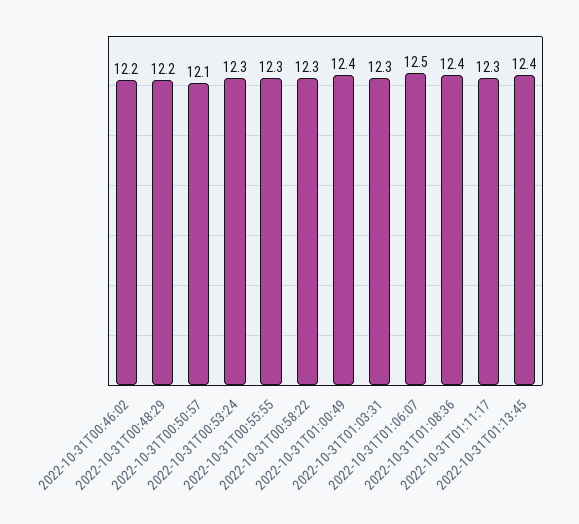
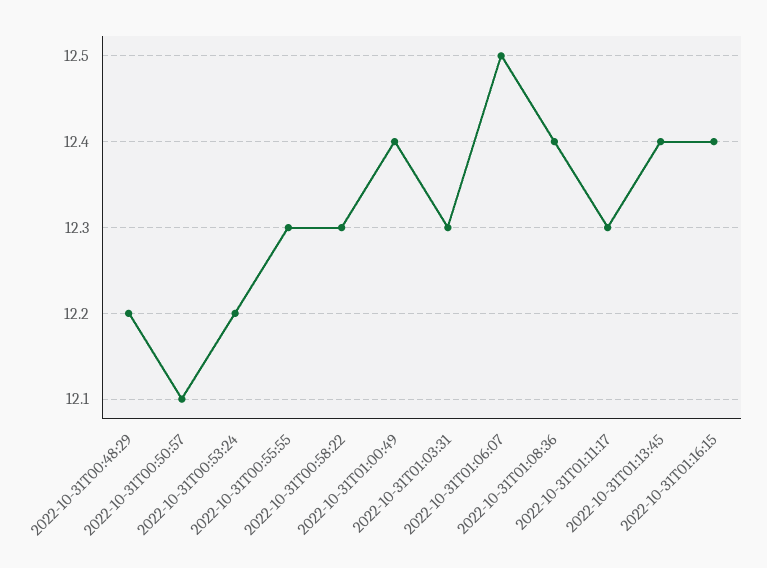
2022-10-31T00:46:02: 12.2 -> none
2022-10-31T00:53:24: 12.3 -> 12.2
2022-10-31T01:16:15: none -> 12.4

